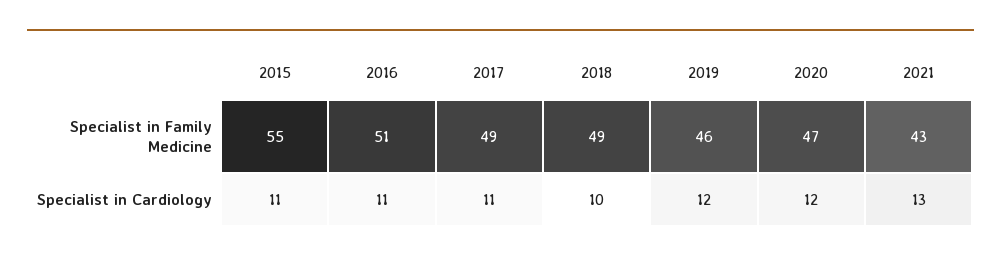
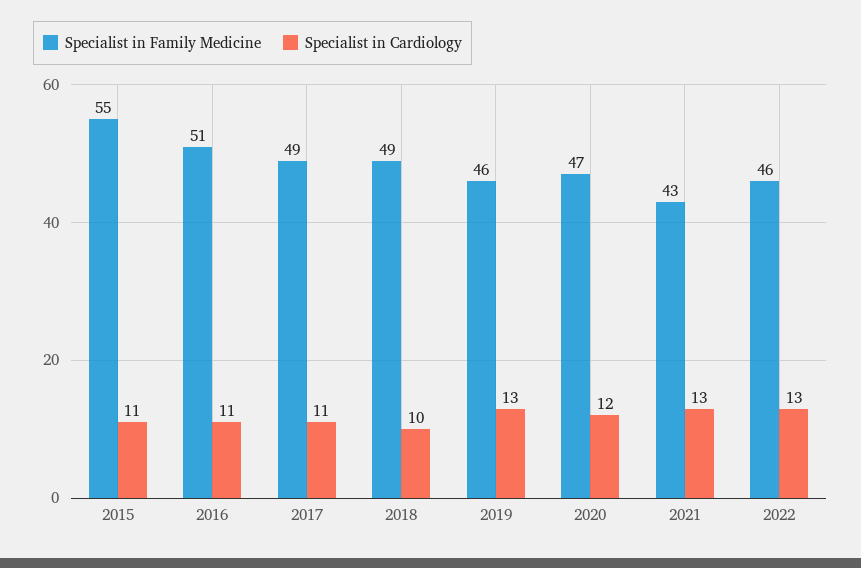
Specialist in Cardiology, 2019: 12 -> 13
Specialist in Family Medicine, 2022: none -> 46
Specialist in Cardiology, 2022: none -> 13

